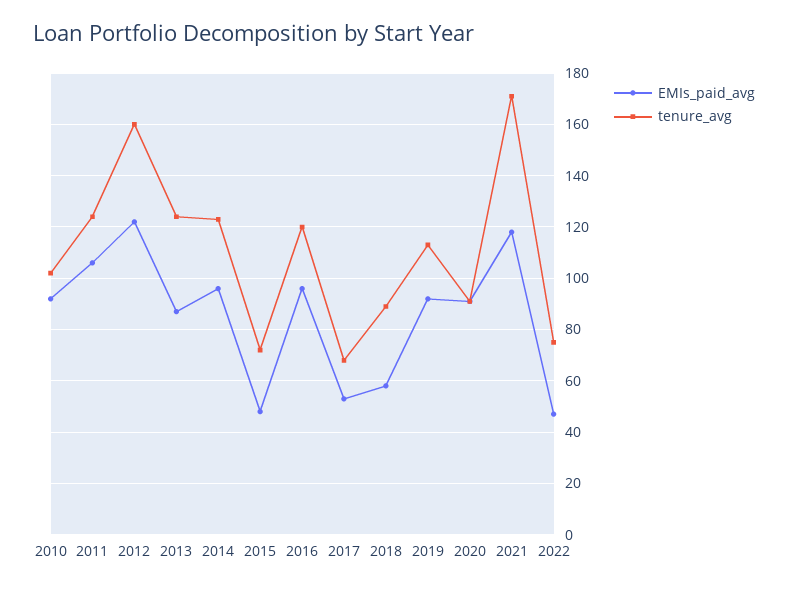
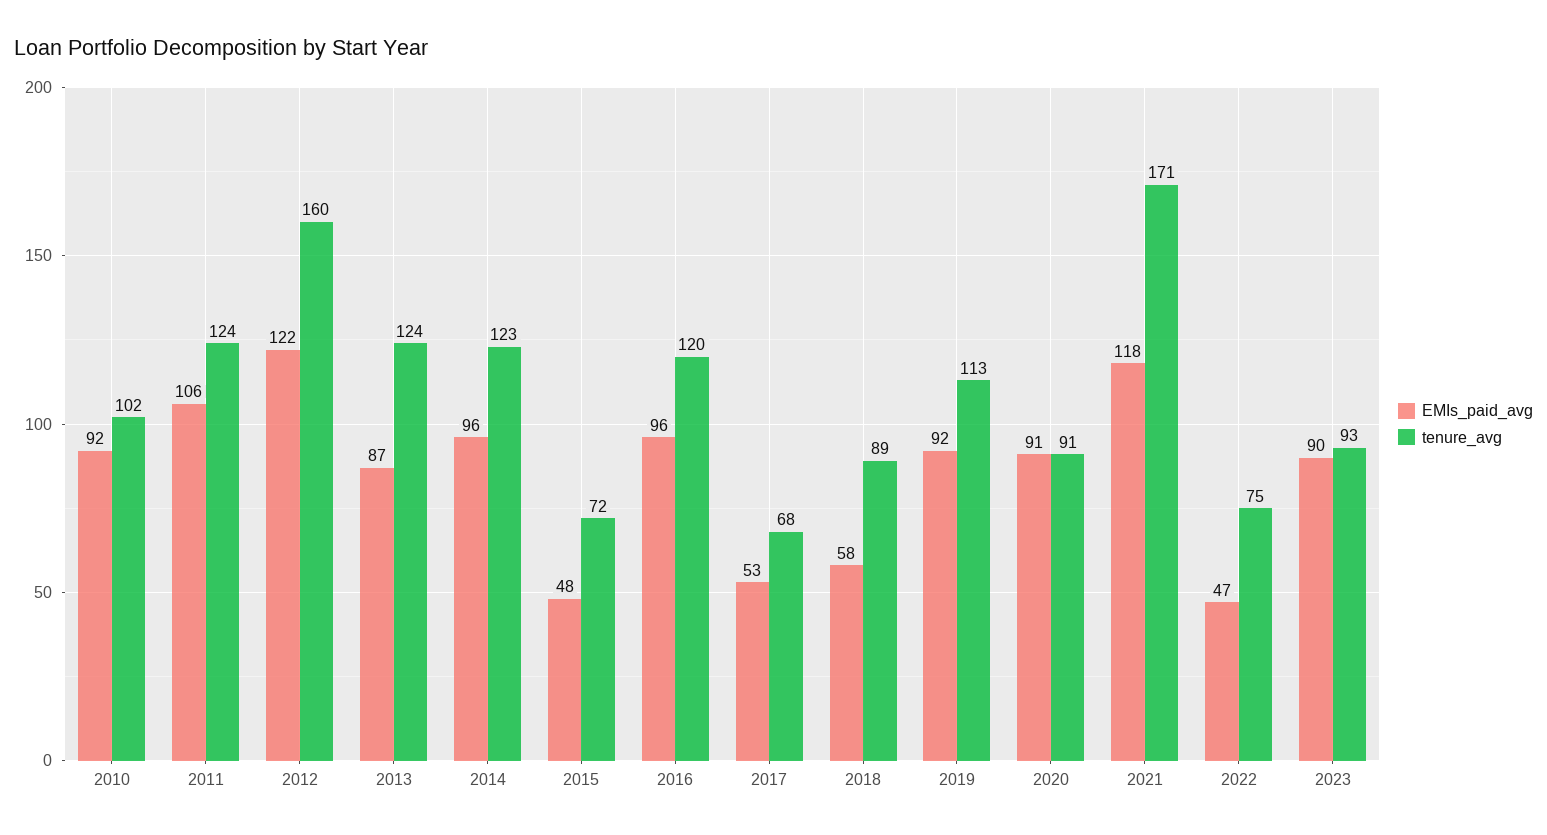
EMIs_paid_avg, 2023: none -> 90
tenure_avg, 2023: none -> 93

